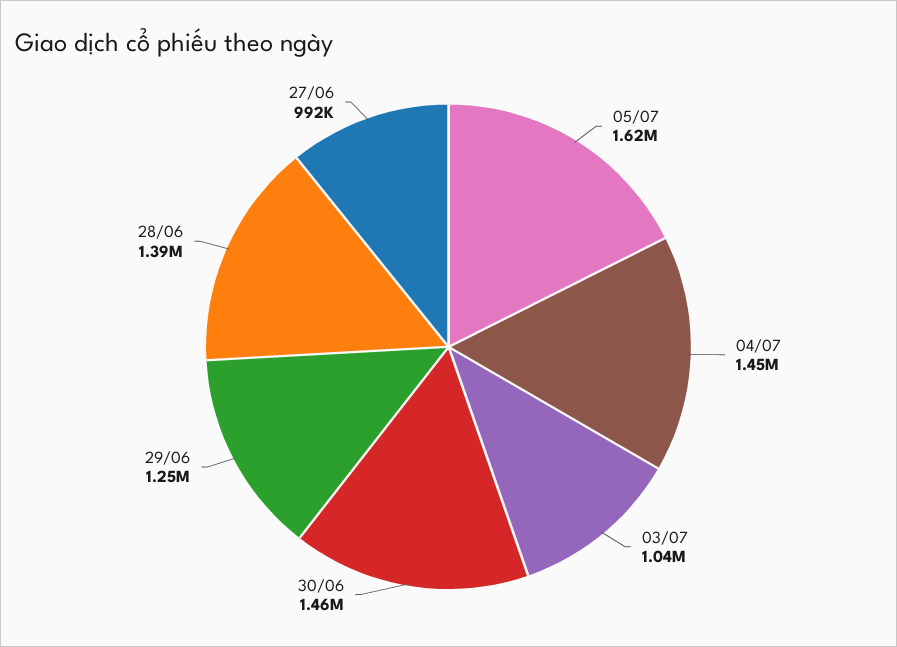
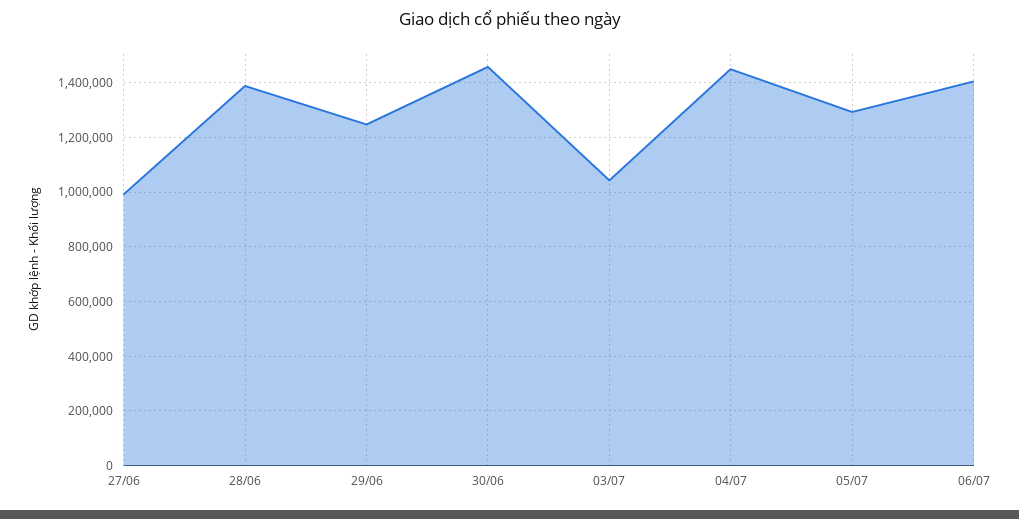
05/07: 1620000 -> 1300000
06/07: none -> 1400000

